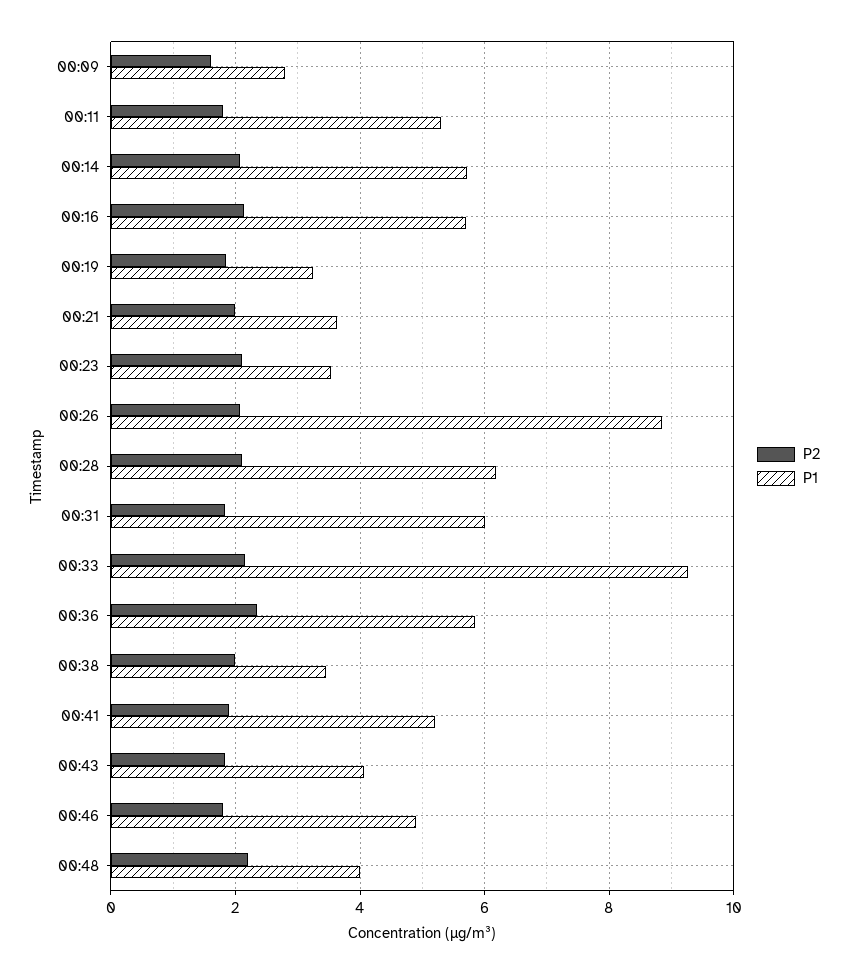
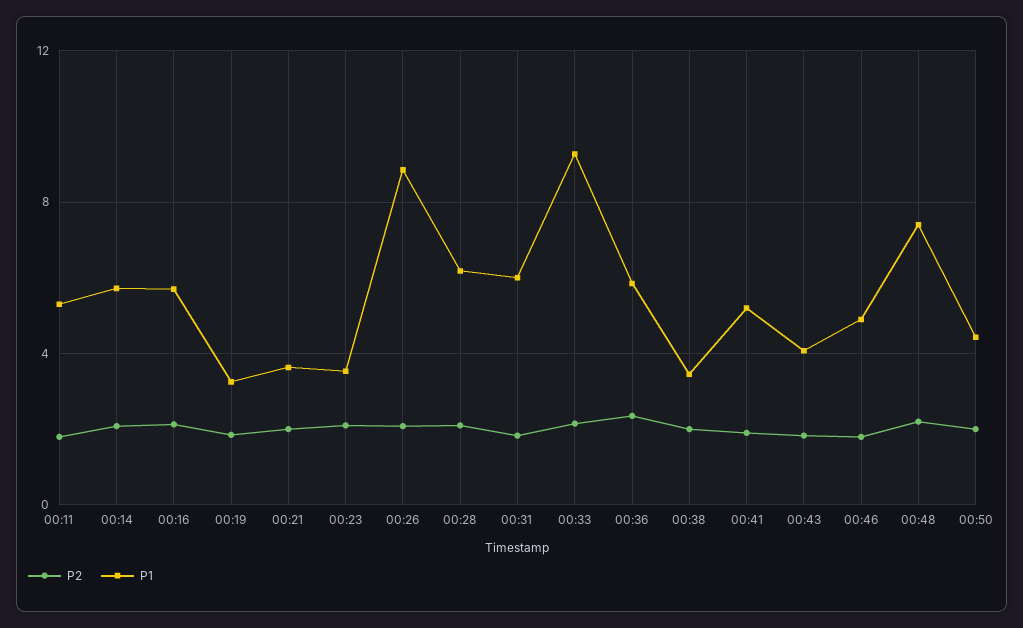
P2, 00:09: 1.6 -> none
P1, 00:09: 2.8 -> none
P1, 00:48: 4 -> 7.5
P2, 00:50: none -> 2
P1, 00:50: none -> 4.5

